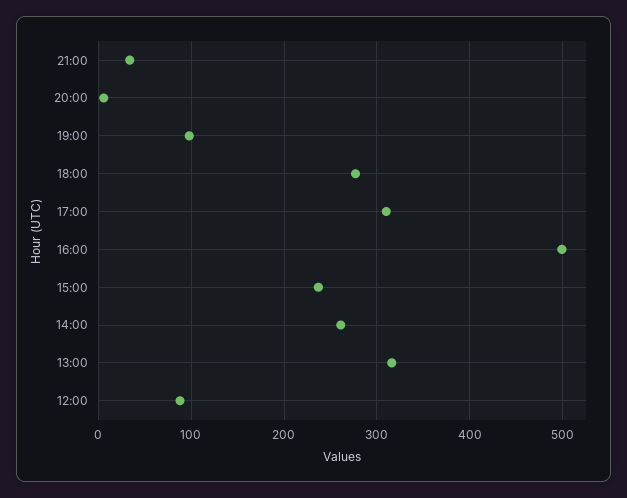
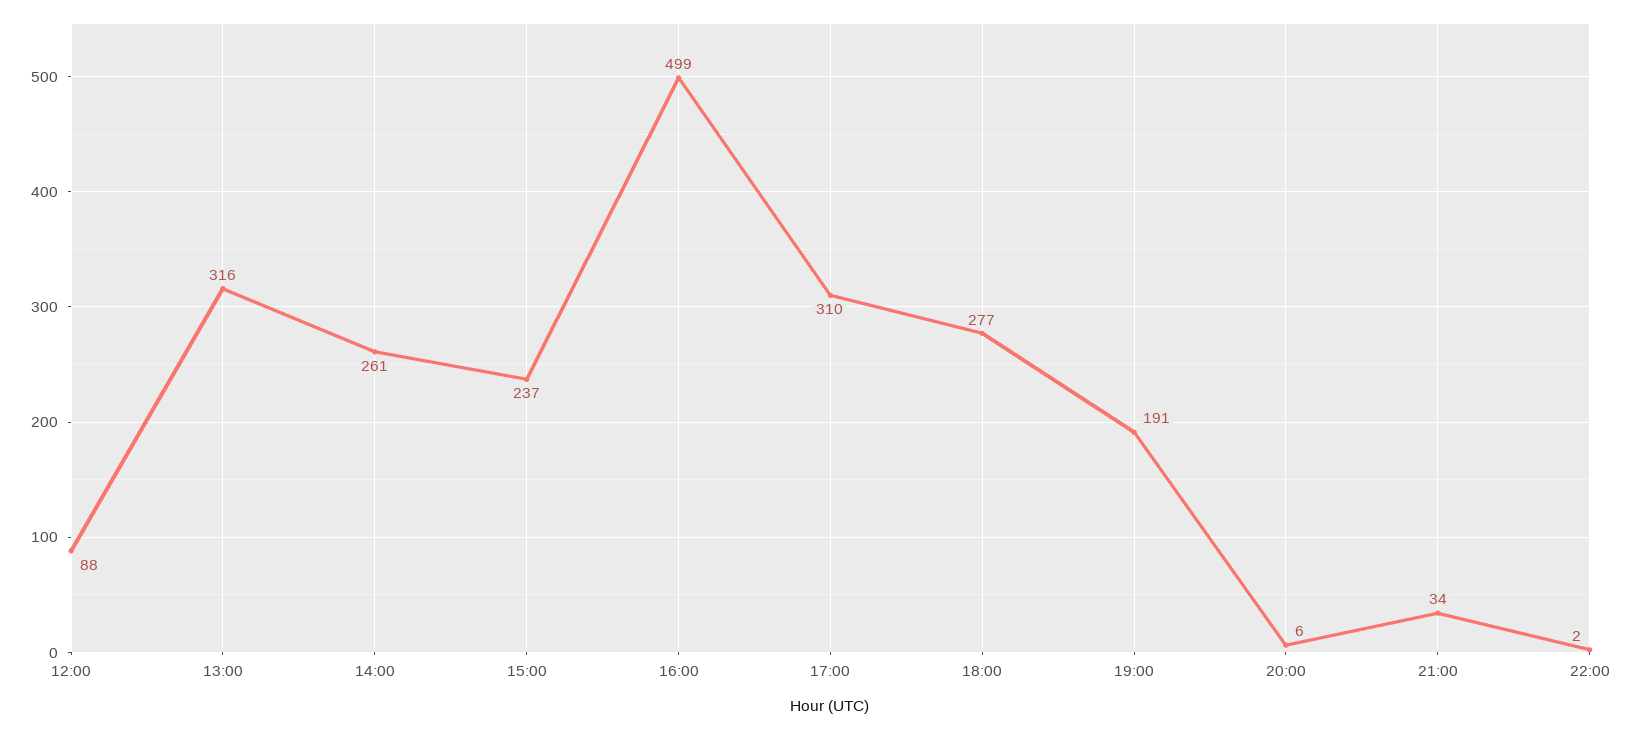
19:00: 100 -> 191
22:00: none -> 2

